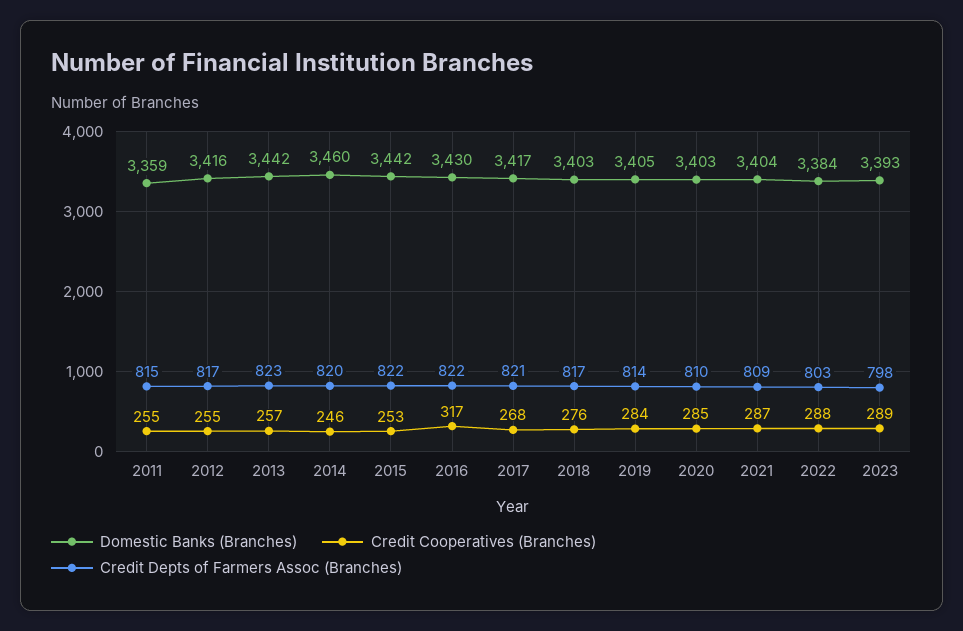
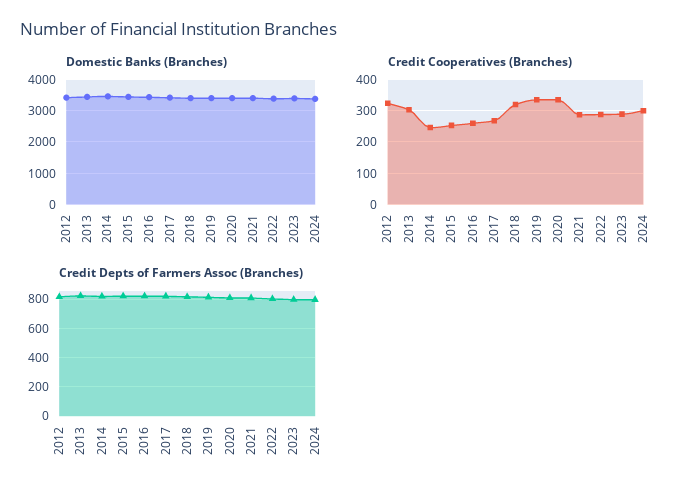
Domestic Banks (Branches), 2011: 3359 -> none
Credit Cooperatives (Branches), 2011: 255 -> none
Credit Depts of Farmers Assoc (Branches), 2011: 815 -> none
Credit Cooperatives (Branches), 2012: 255 -> 320
Credit Cooperatives (Branches), 2013: 257 -> 300
Credit Cooperatives (Branches), 2016: 317 -> 260
Credit Cooperatives (Branches), 2018: 276 -> 320
Credit Cooperatives (Branches), 2019: 284 -> 340
Credit Cooperatives (Branches), 2020: 285 -> 340
Domestic Banks (Branches), 2024: none -> 3400
Credit Cooperatives (Branches), 2024: none -> 300
Credit Depts of Farmers Assoc (Branches), 2024: none -> 800

